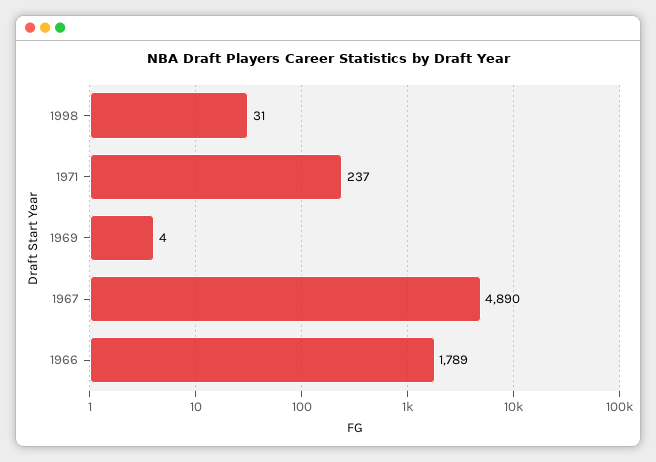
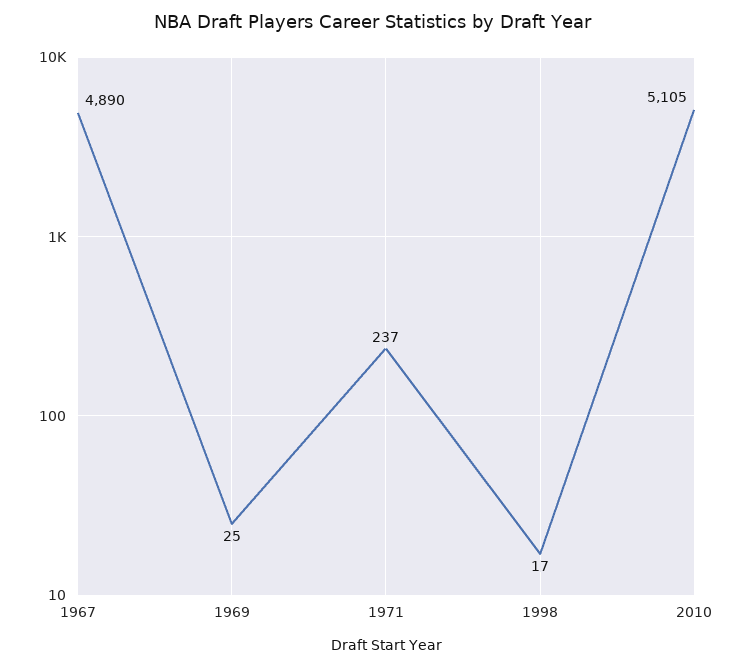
1998: 31 -> 17
1969: 4 -> 25
1966: 1789 -> none
2010: none -> 5105

